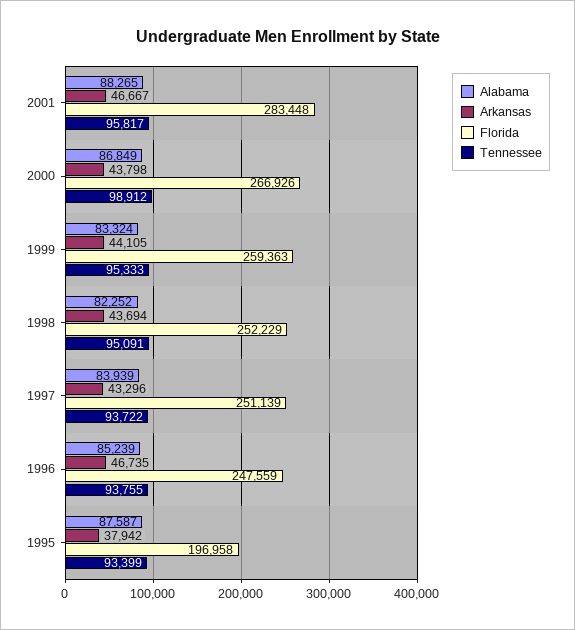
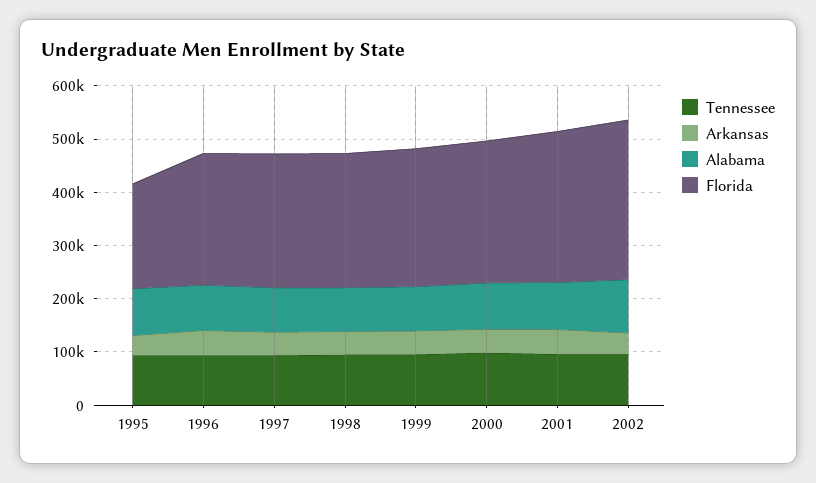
Tennessee, 2002: none -> 100000
Arkansas, 2002: none -> 40000
Alabama, 2002: none -> 100000
Florida, 2002: none -> 300000

